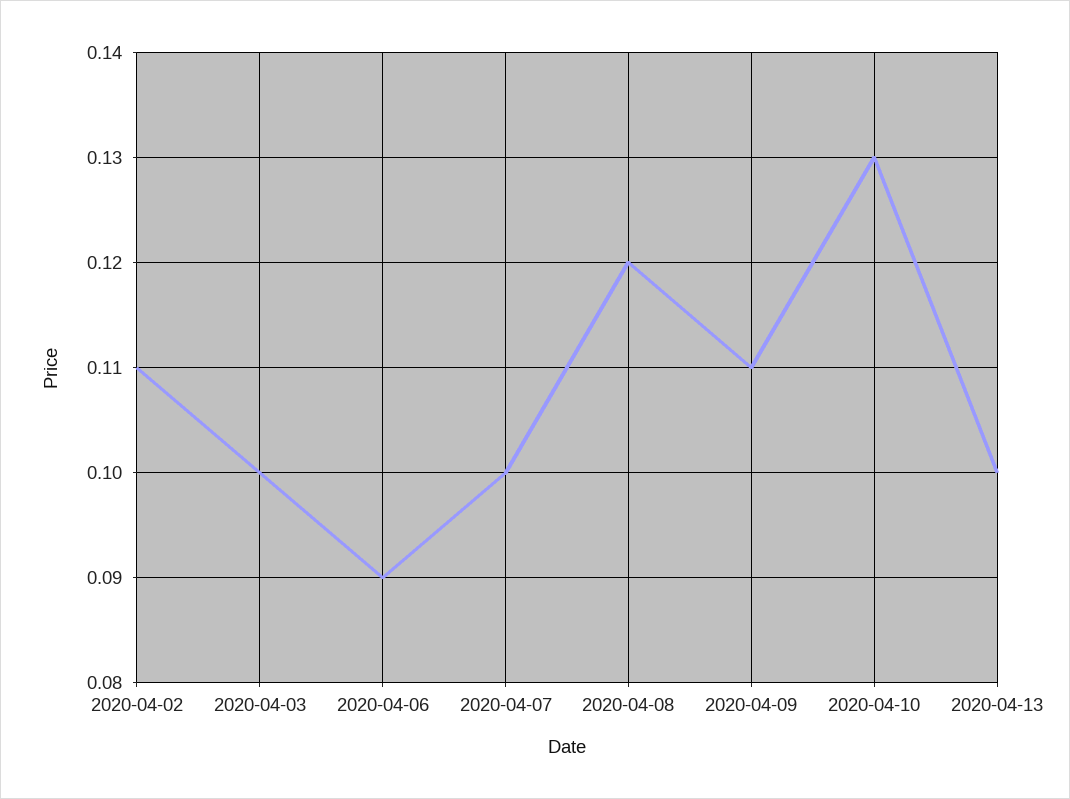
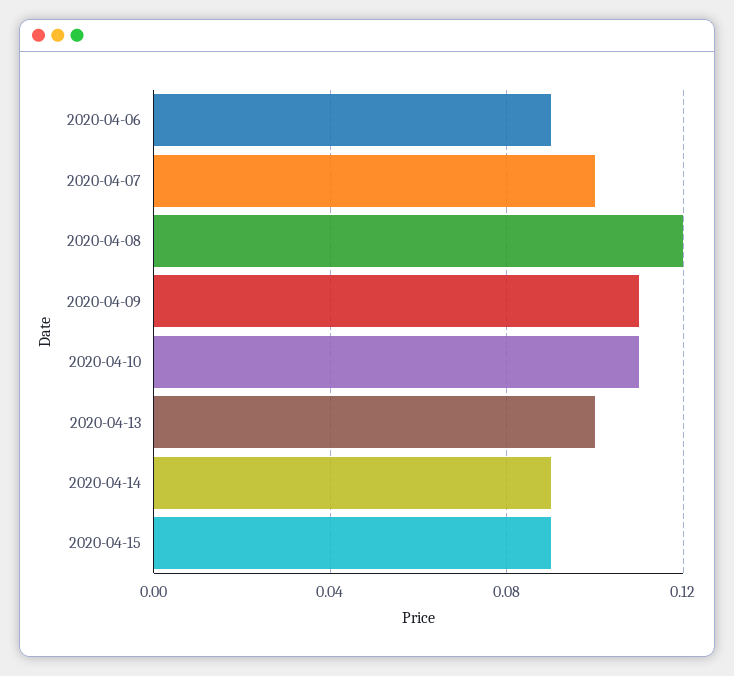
2020-04-02: 0.11 -> none
2020-04-03: 0.1 -> none
2020-04-10: 0.13 -> 0.11
2020-04-14: none -> 0.09
2020-04-15: none -> 0.09

